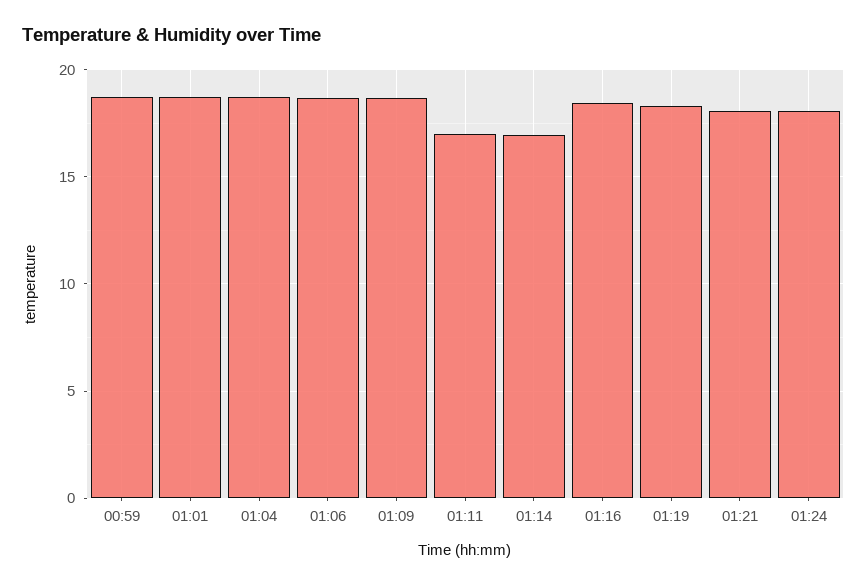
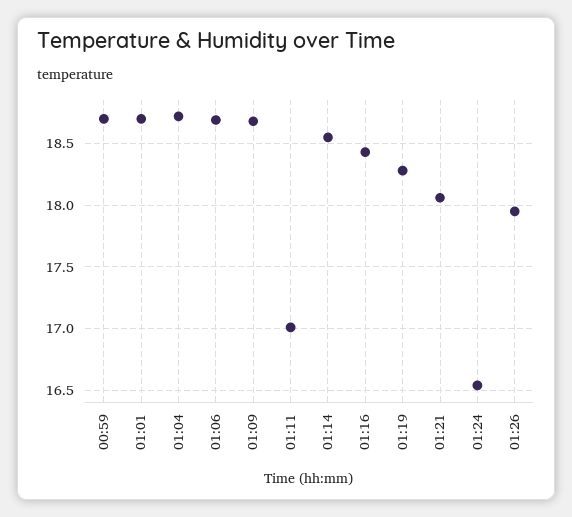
01:14: 17 -> 18.55
01:24: 18 -> 16.55
01:26: none -> 17.95

